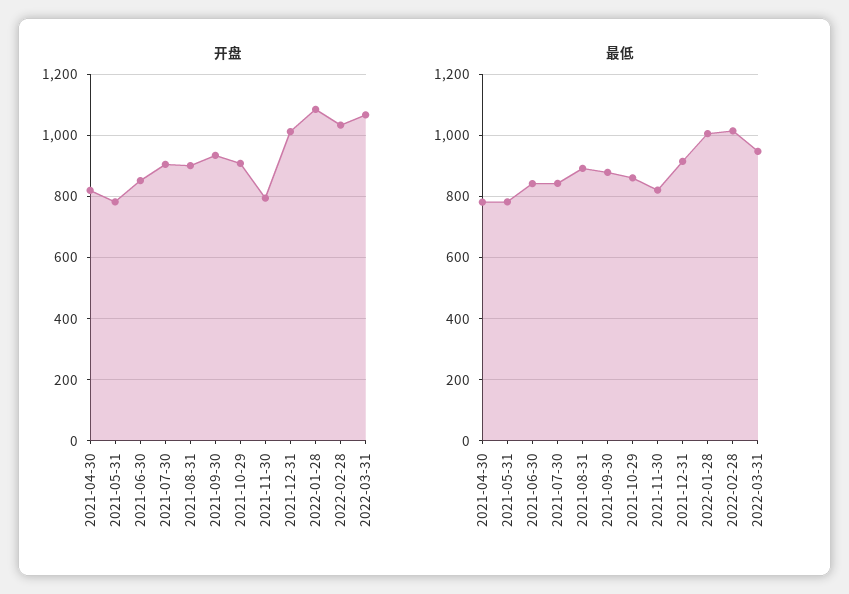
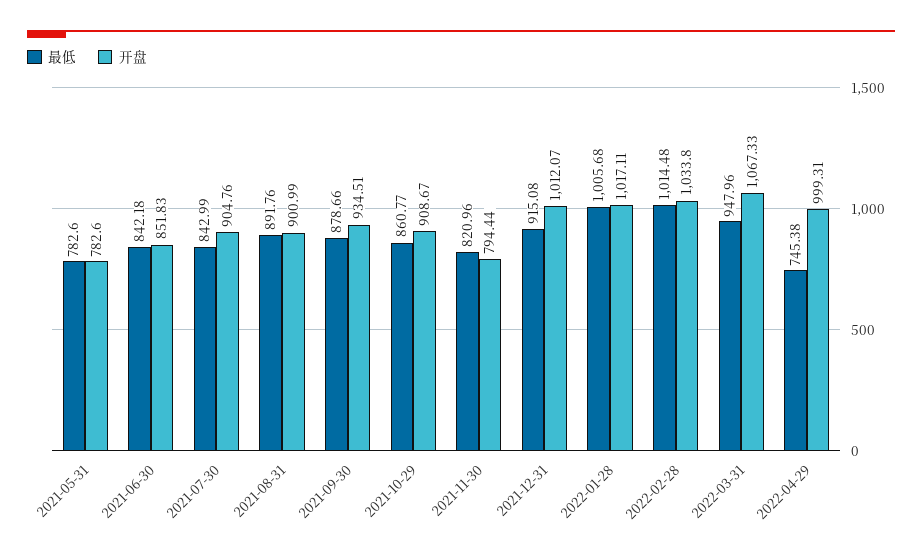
开盘, 2021-04-30: 820 -> none
开盘, 2022-01-28: 1080 -> 1017.11
最低, 2021-04-30: 780 -> none
最低, 2022-04-29: none -> 745.38
开盘, 2022-04-29: none -> 999.31

